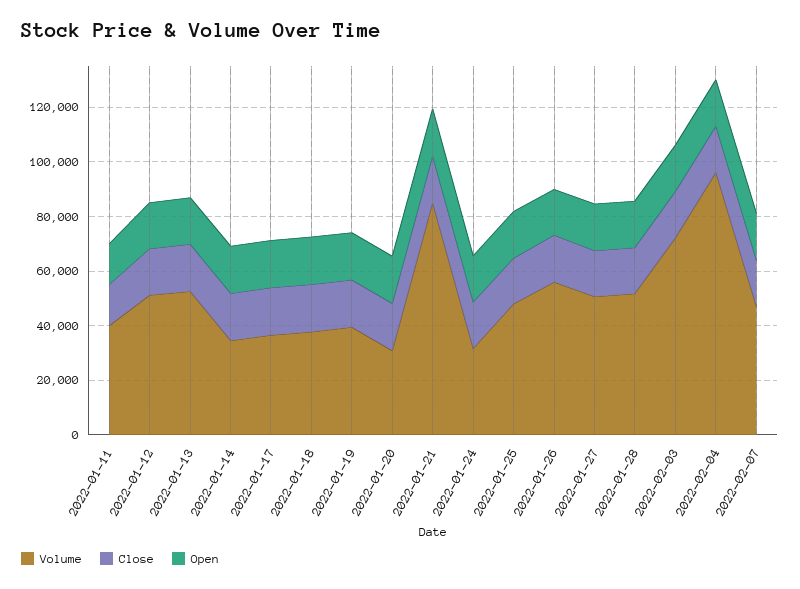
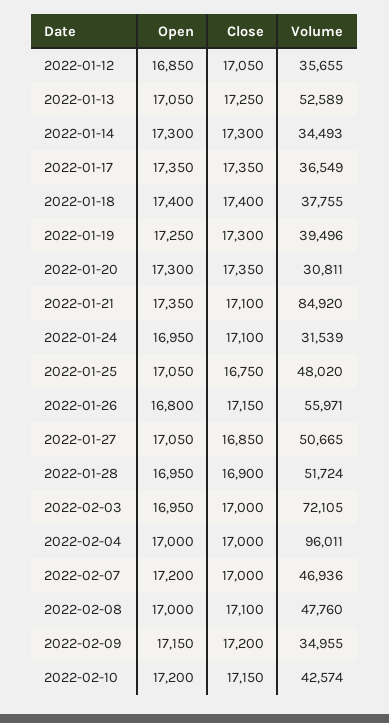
Volume, 2022-01-11: 40000 -> none
Close, 2022-01-11: 15000 -> none
Open, 2022-01-11: 15000 -> none
Volume, 2022-01-12: 50000 -> 35655
Open, 2022-02-08: none -> 17000
Close, 2022-02-08: none -> 17100
Volume, 2022-02-08: none -> 47760
Open, 2022-02-09: none -> 17150
Close, 2022-02-09: none -> 17200
Volume, 2022-02-09: none -> 34955
Open, 2022-02-10: none -> 17200
Close, 2022-02-10: none -> 17150
Volume, 2022-02-10: none -> 42574

